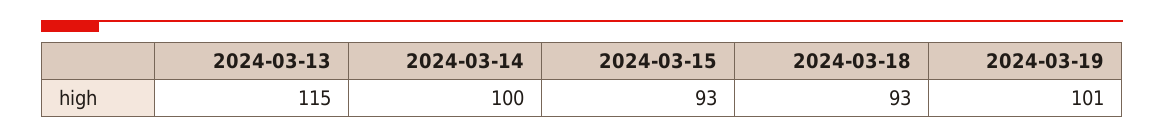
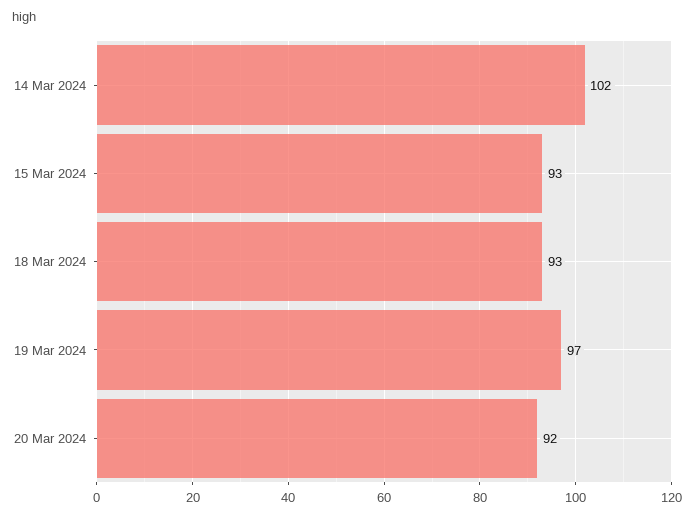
2024-03-13: 115 -> none
2024-03-14: 100 -> 102
2024-03-19: 101 -> 97
20 Mar 2024: none -> 92

